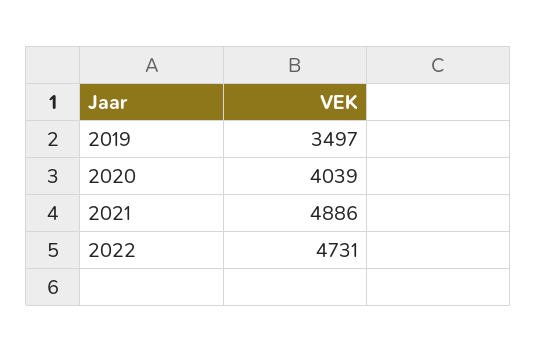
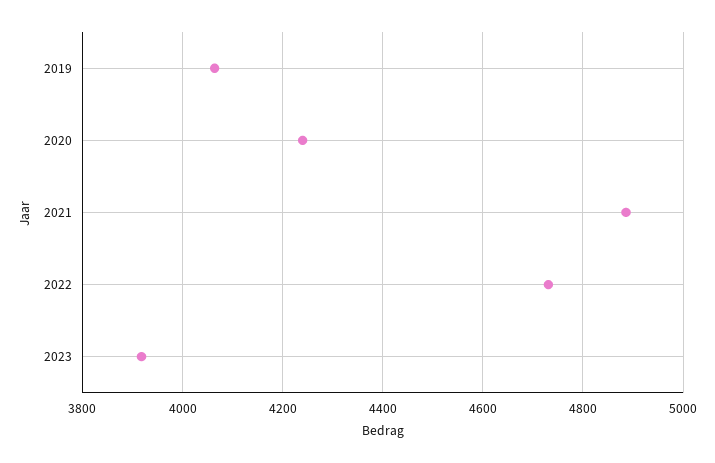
2019: 3497 -> 4060
2020: 4039 -> 4240
2023: none -> 3920

